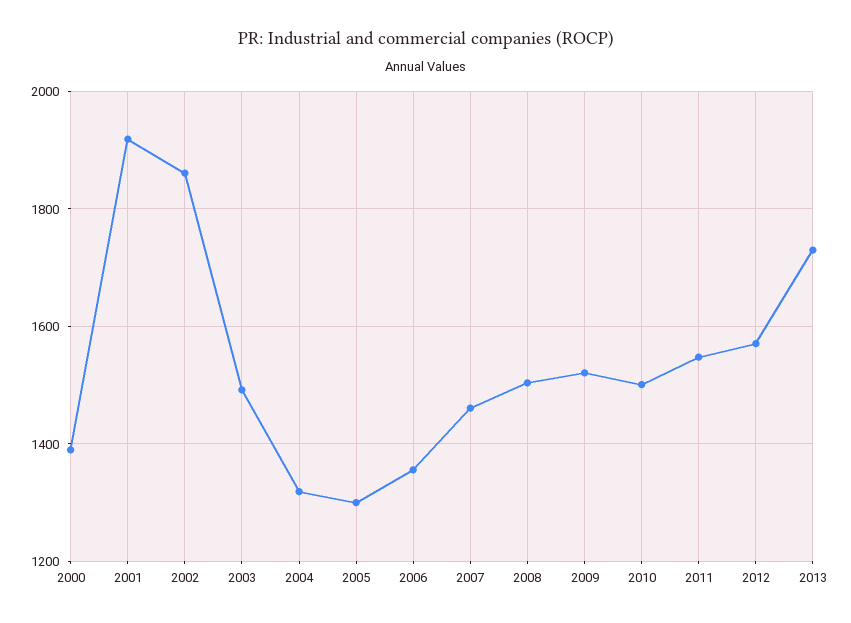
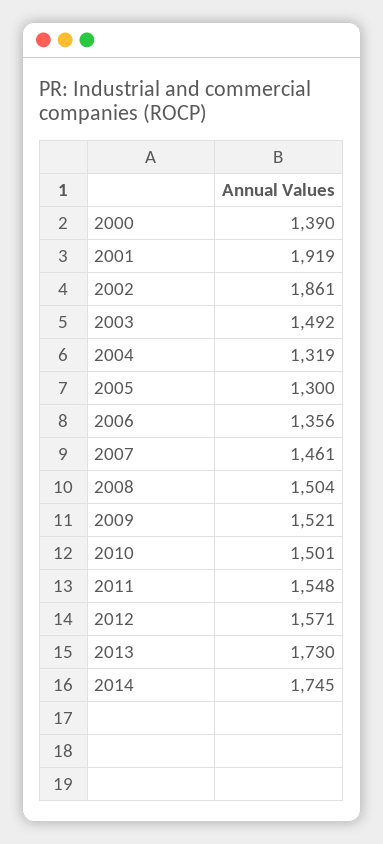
2014: none -> 1745

